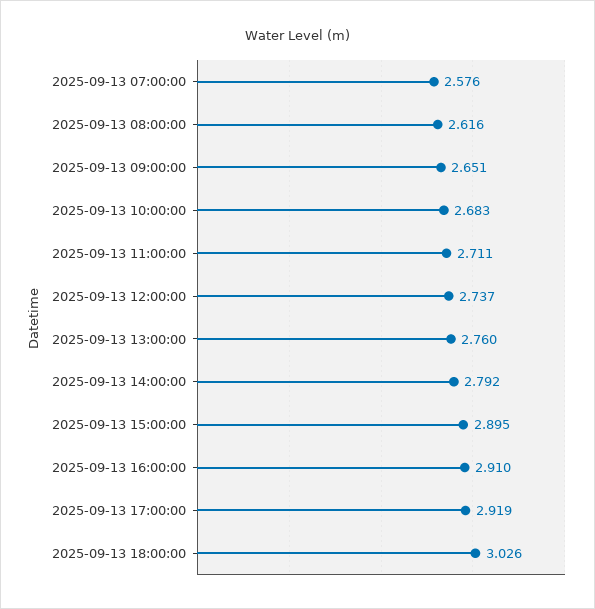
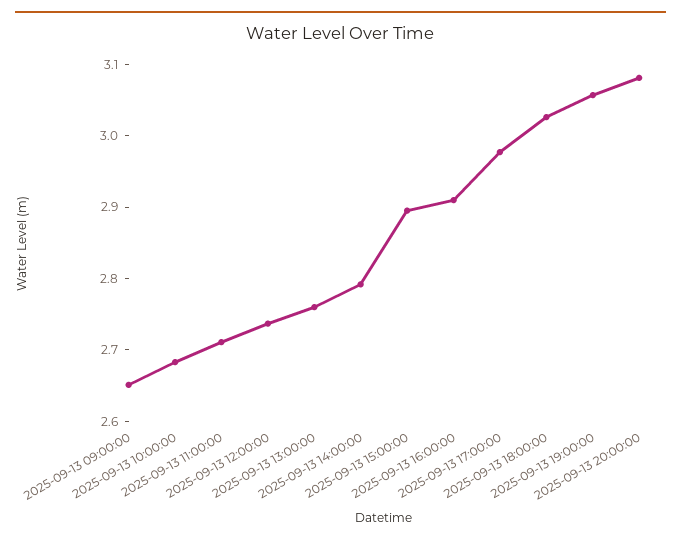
2025-09-13 07:00:00: 2.576 -> none
2025-09-13 08:00:00: 2.616 -> none
2025-09-13 17:00:00: 2.919 -> 2.98
2025-09-13 19:00:00: none -> 3.06
2025-09-13 20:00:00: none -> 3.08

